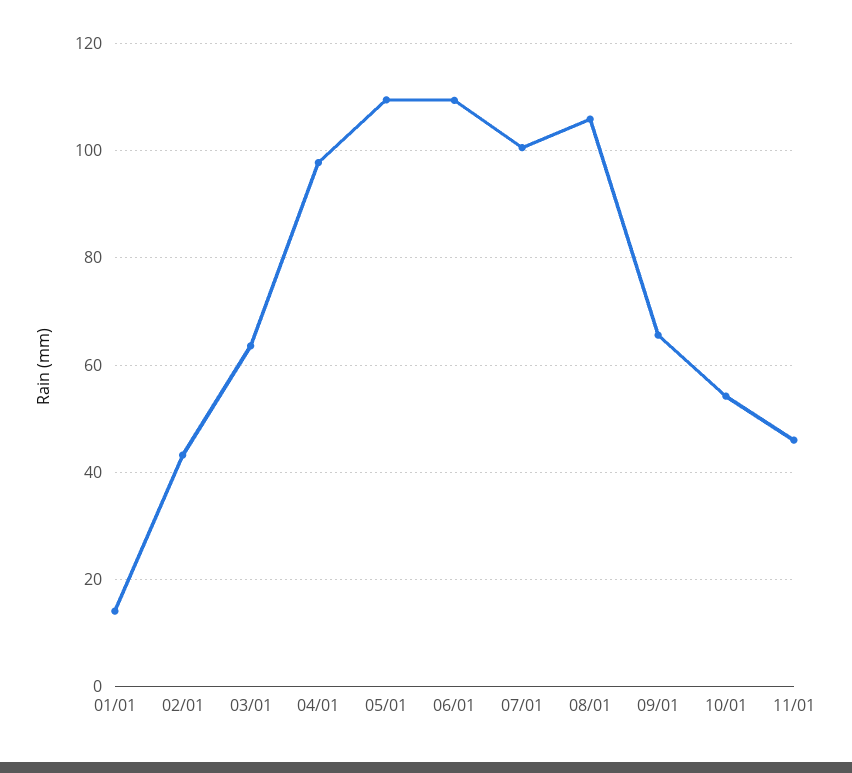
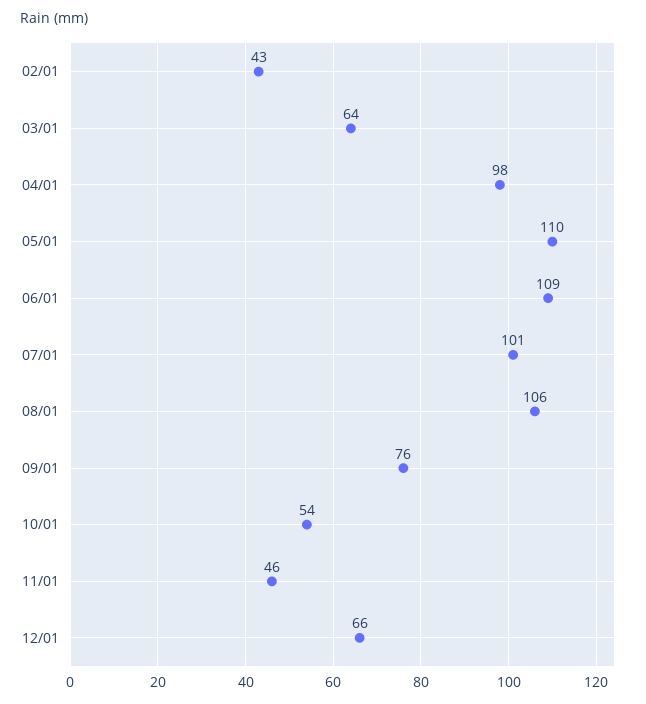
01/01: 14 -> none
09/01: 66 -> 76
12/01: none -> 66

